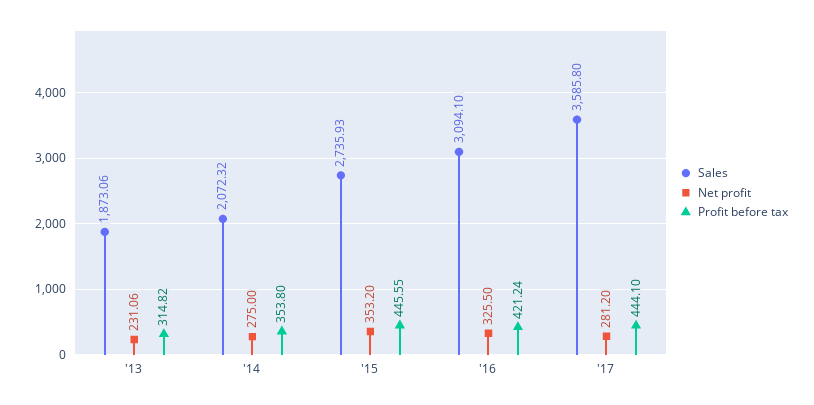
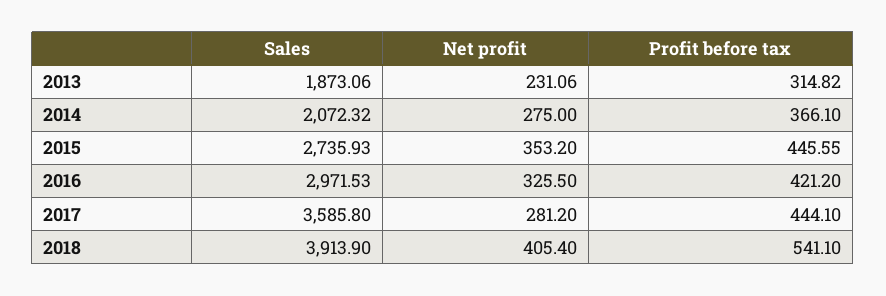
Profit before tax, '14: 353.8 -> 366.1
Sales, '16: 3094.1 -> 2971.53
Profit before tax, '16: 421.24 -> 421.2
Sales, 2018: none -> 3913.9
Net profit, 2018: none -> 405.4
Profit before tax, 2018: none -> 541.1

